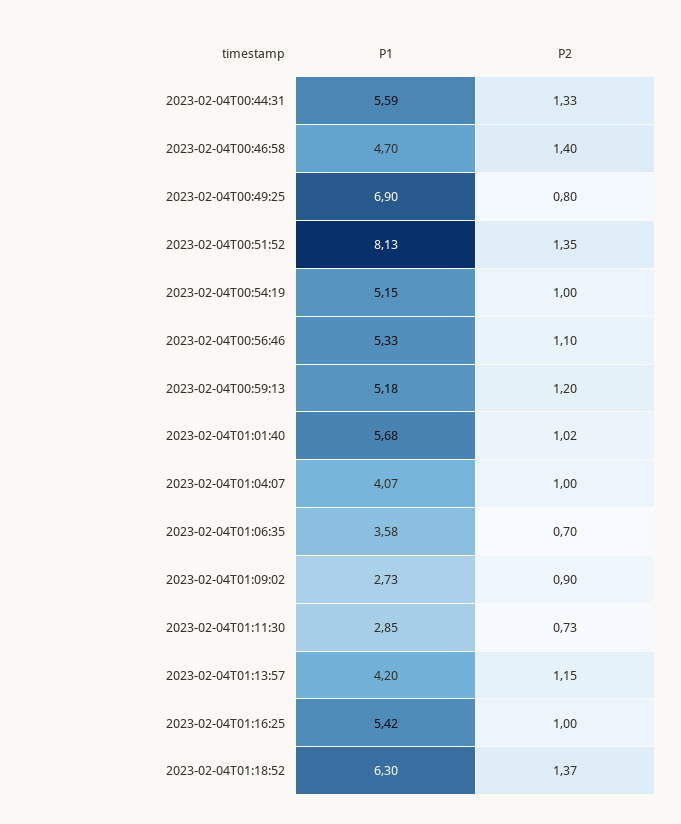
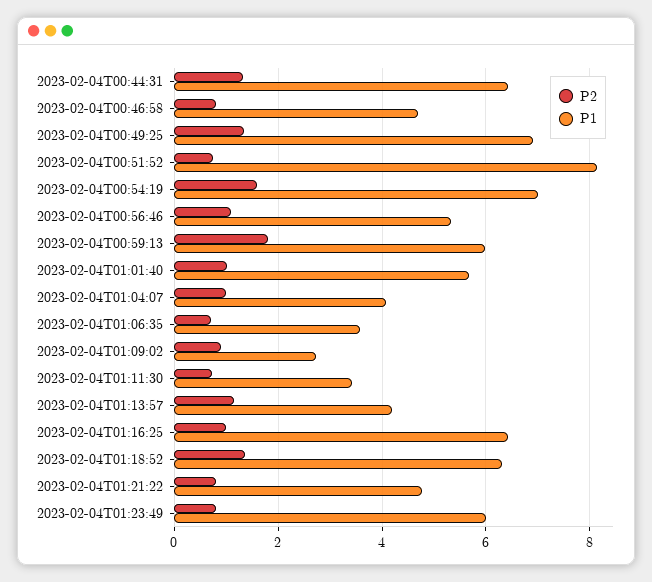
P1, 2023-02-04T00:44:31: 5.59 -> 6.4
P2, 2023-02-04T00:46:58: 1.4 -> 0.8
P2, 2023-02-04T00:49:25: 0.8 -> 1.4
P2, 2023-02-04T00:51:52: 1.35 -> 0.8
P1, 2023-02-04T00:54:19: 5.15 -> 7
P2, 2023-02-04T00:54:19: 1 -> 1.6
P1, 2023-02-04T00:59:13: 5.18 -> 6
P2, 2023-02-04T00:59:13: 1.2 -> 1.8
P1, 2023-02-04T01:11:30: 2.85 -> 3.4
P1, 2023-02-04T01:16:25: 5.42 -> 6.4
P2, 2023-02-04T01:21:22: none -> 0.8
P1, 2023-02-04T01:21:22: none -> 4.8
P2, 2023-02-04T01:23:49: none -> 0.8
P1, 2023-02-04T01:23:49: none -> 6

